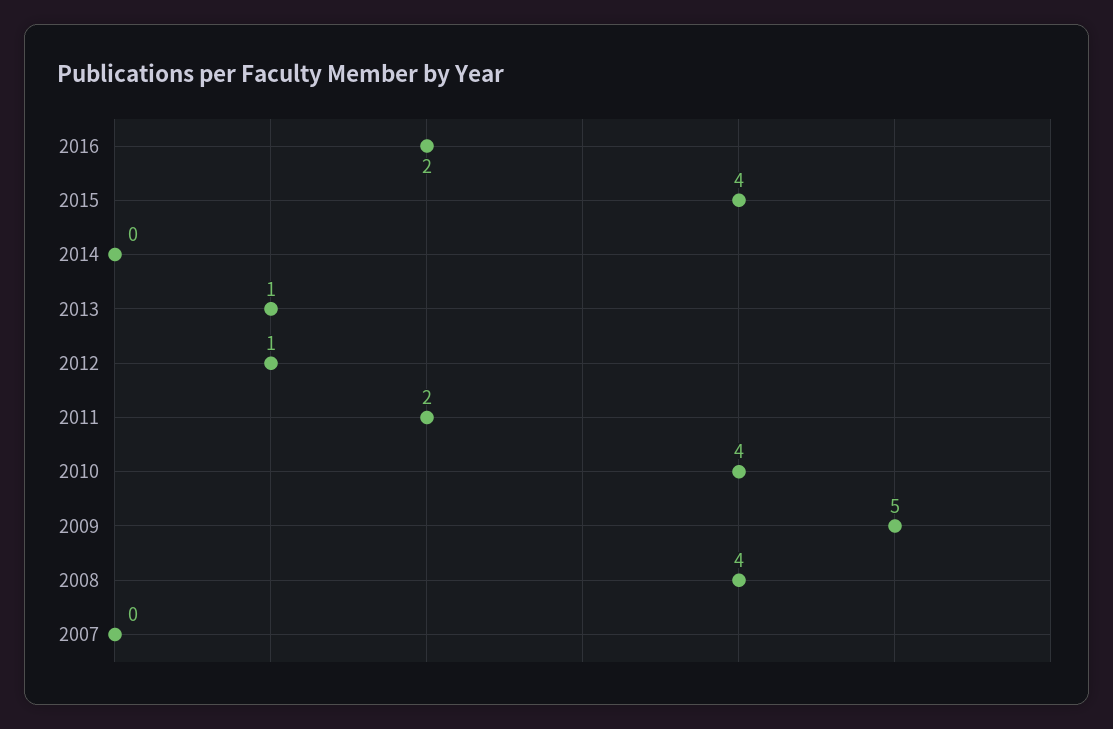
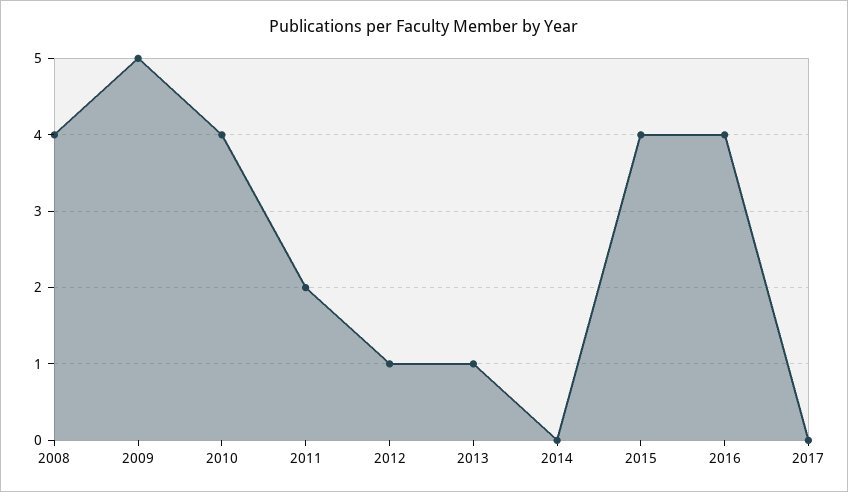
2016: 2 -> 4
2007: 0 -> none
2017: none -> 0

